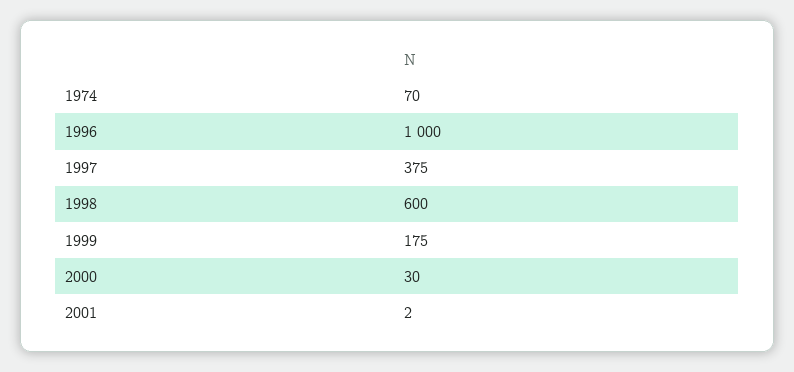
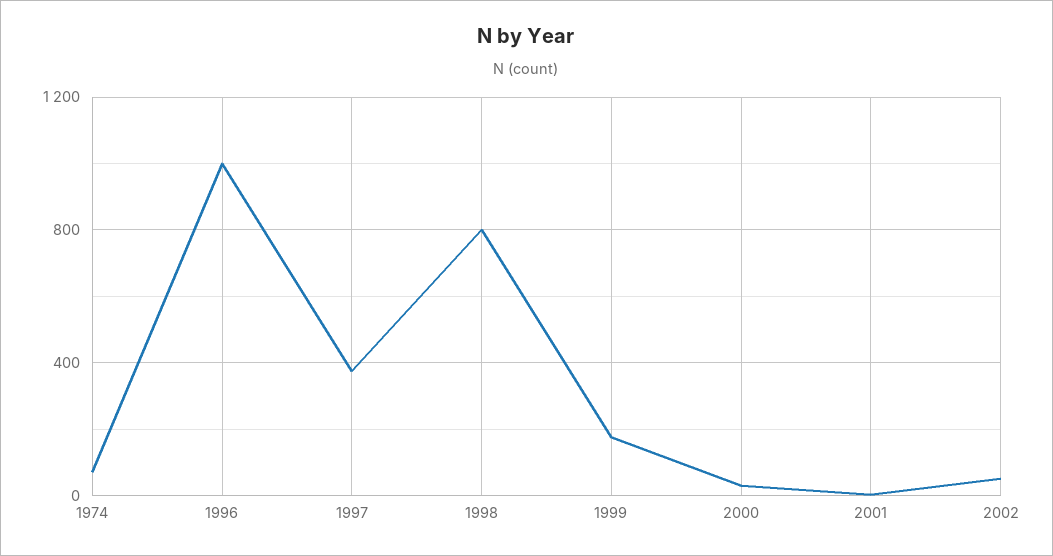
1998: 600 -> 800
2002: none -> 50

